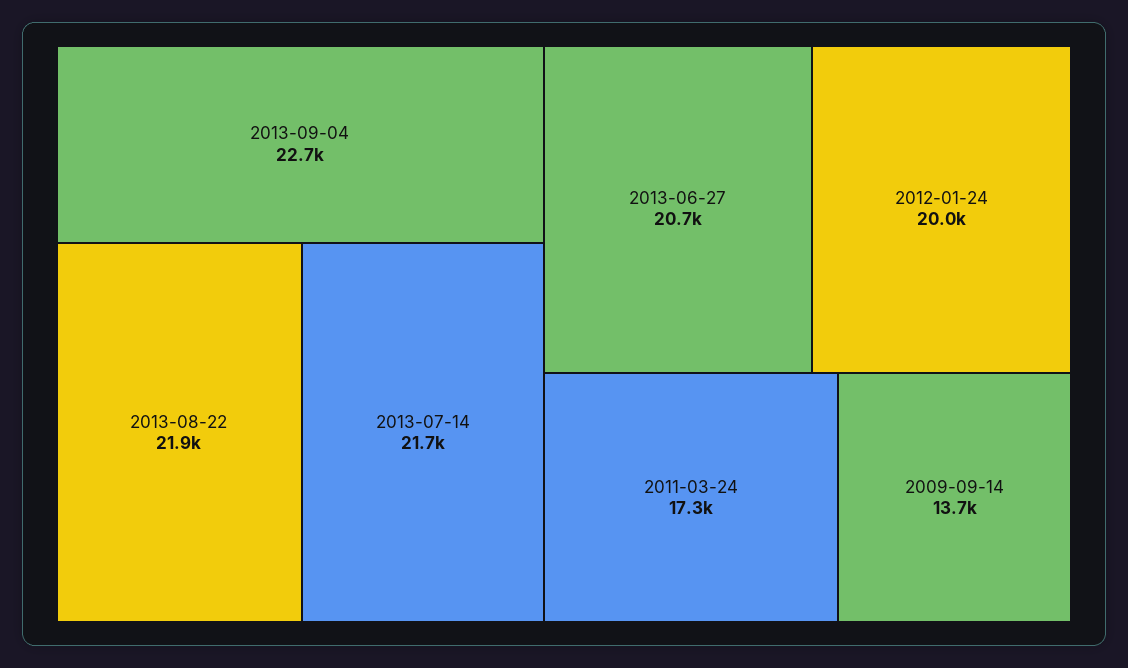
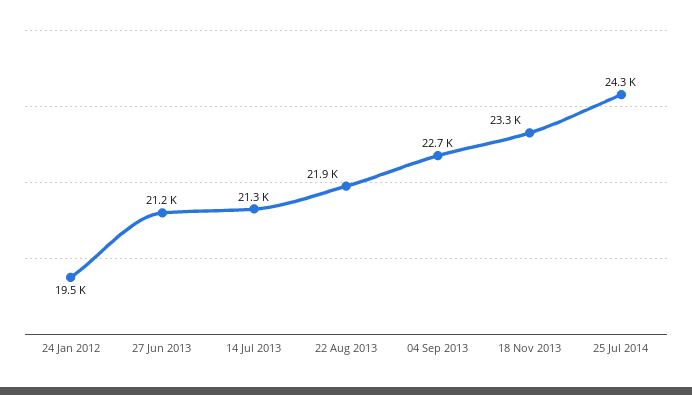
2013-07-14: 21700 -> 21300
2013-06-27: 20700 -> 21200
2012-01-24: 20000 -> 19500
2011-03-24: 17300 -> none
2009-09-14: 13700 -> none
18 Nov 2013: none -> 23300
25 Jul 2014: none -> 24300

